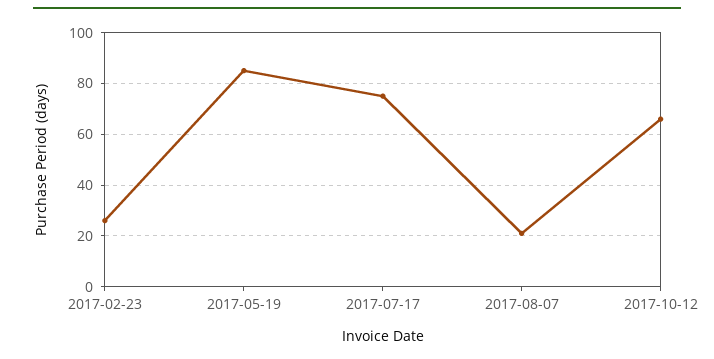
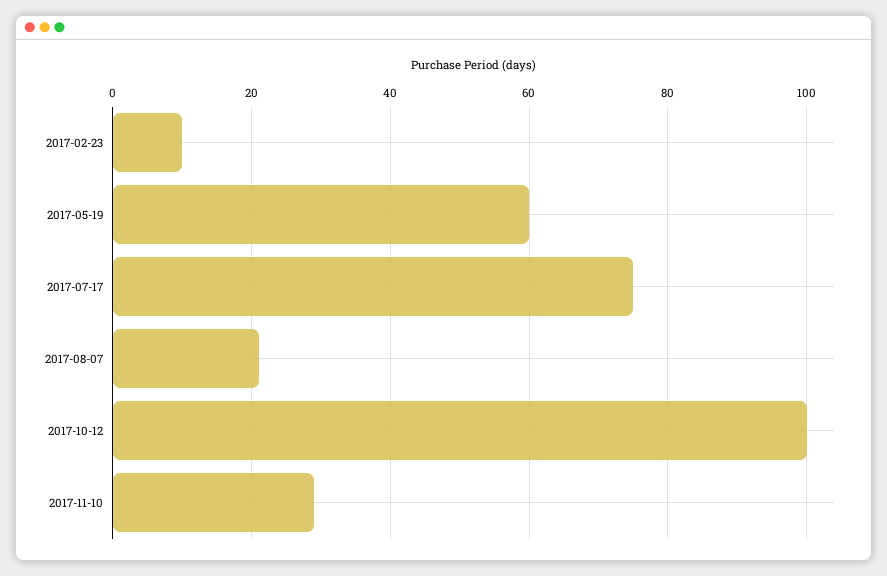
2017-02-23: 25 -> 10
2017-05-19: 85 -> 60
2017-10-12: 65 -> 100
2017-11-10: none -> 30

